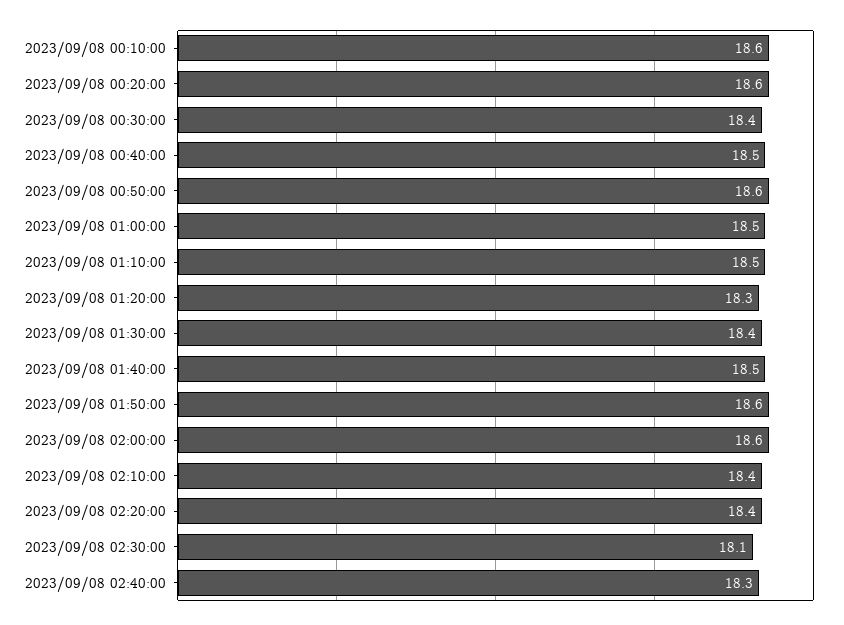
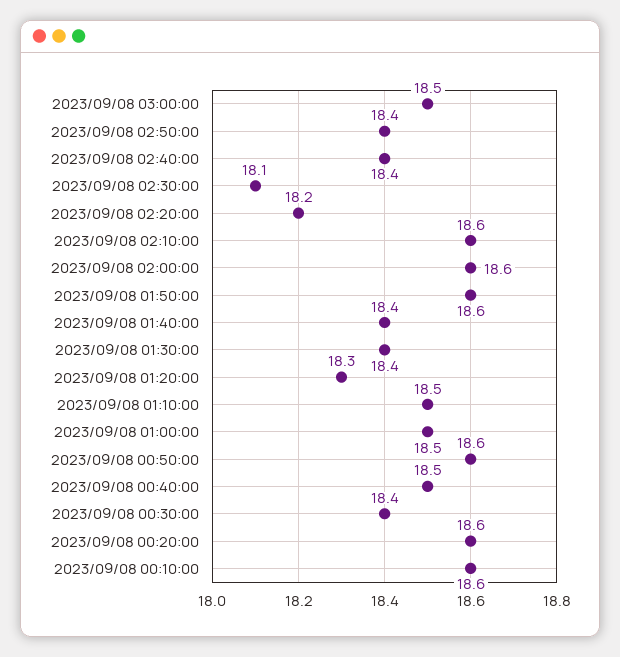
2023/09/08 01:40:00: 18.5 -> 18.4
2023/09/08 02:10:00: 18.4 -> 18.6
2023/09/08 02:20:00: 18.4 -> 18.2
2023/09/08 02:40:00: 18.3 -> 18.4
2023/09/08 03:00:00: none -> 18.5
2023/09/08 02:50:00: none -> 18.4

